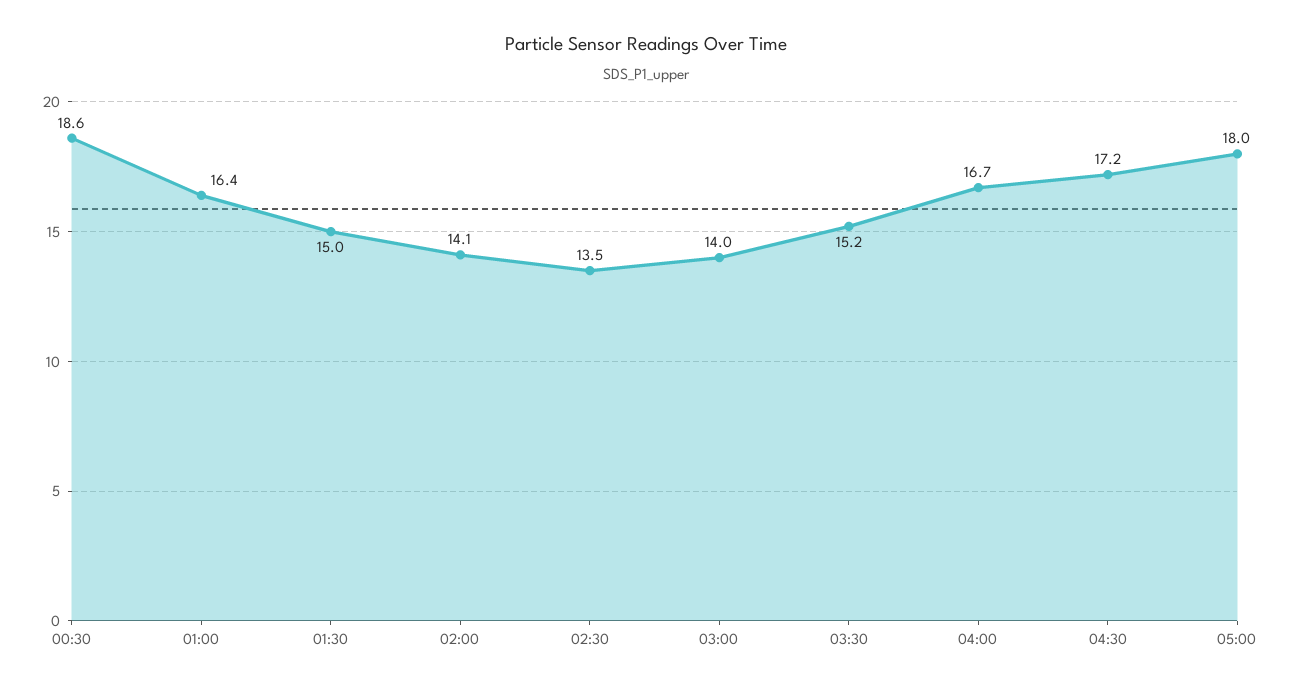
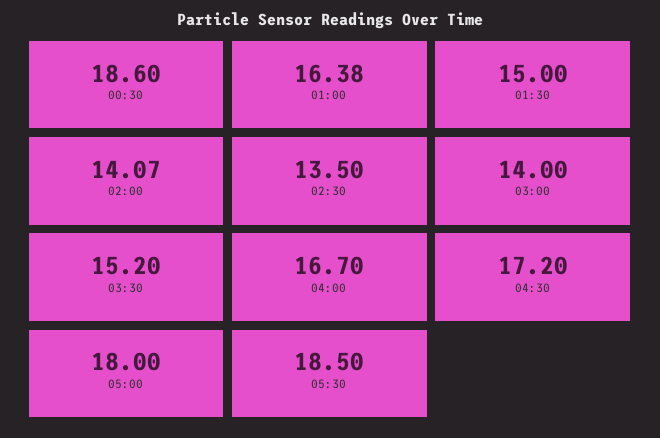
05:30: none -> 18.5

